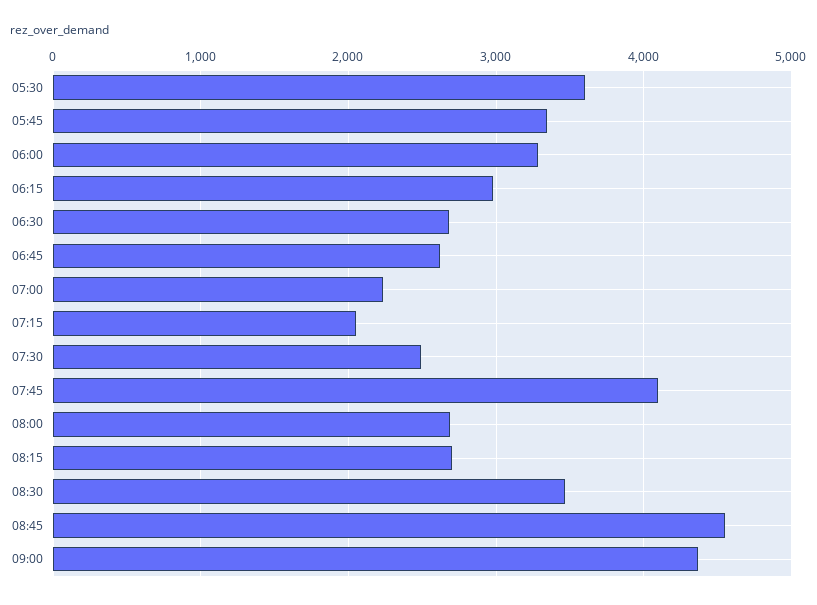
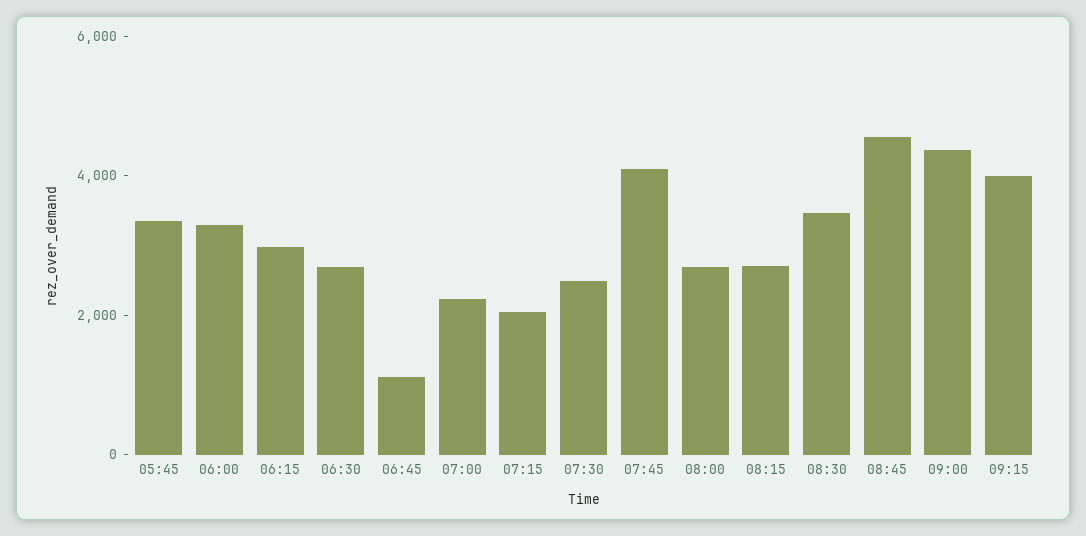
05:30: 3600 -> none
06:45: 2600 -> 1000
09:15: none -> 4000

